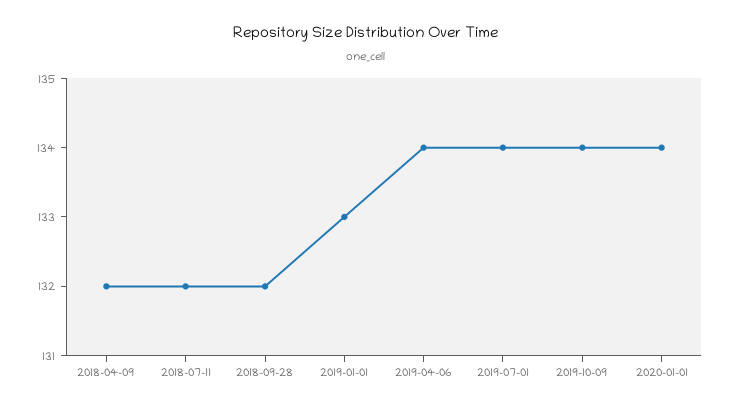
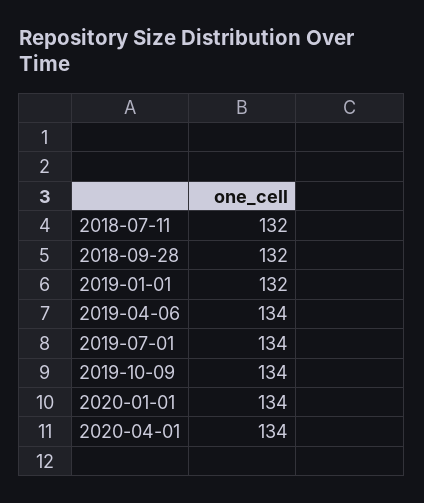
2018-04-09: 132 -> none
2019-01-01: 133 -> 132
2020-04-01: none -> 134

